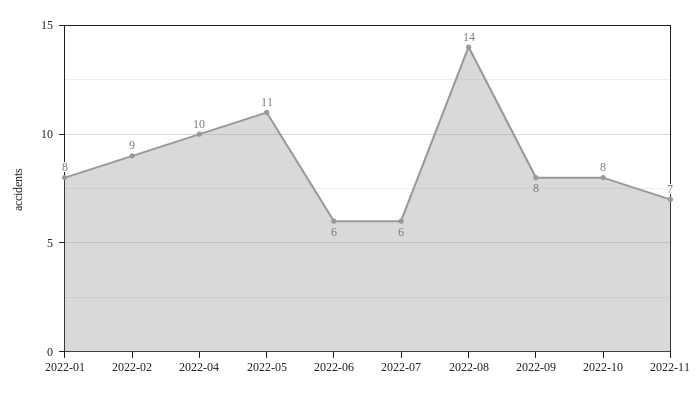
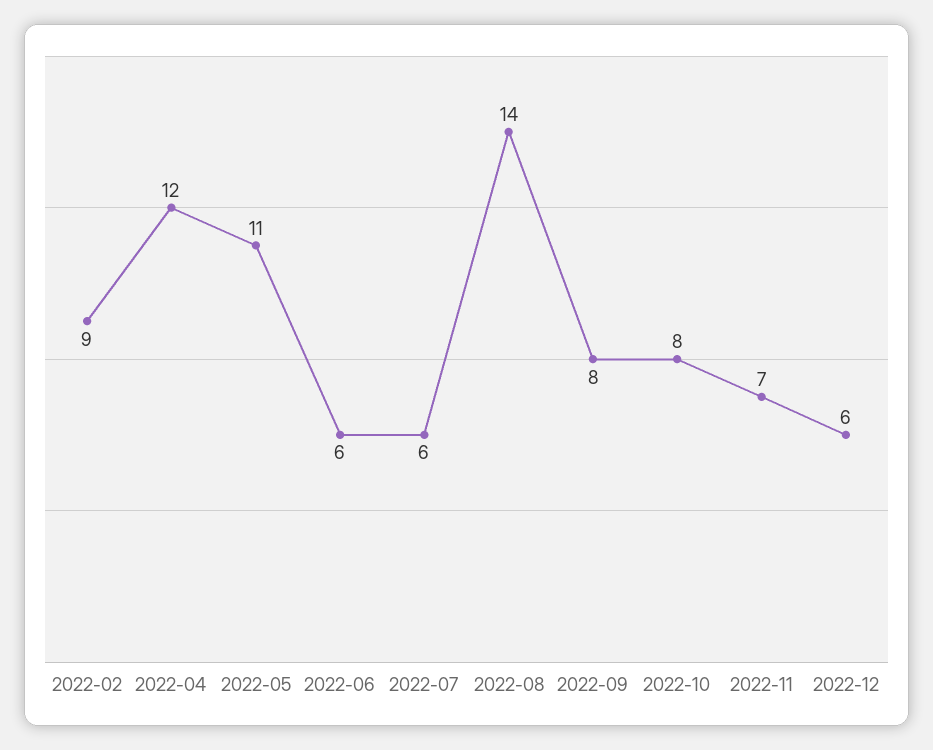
2022-01: 8 -> none
2022-04: 10 -> 12
2022-12: none -> 6

